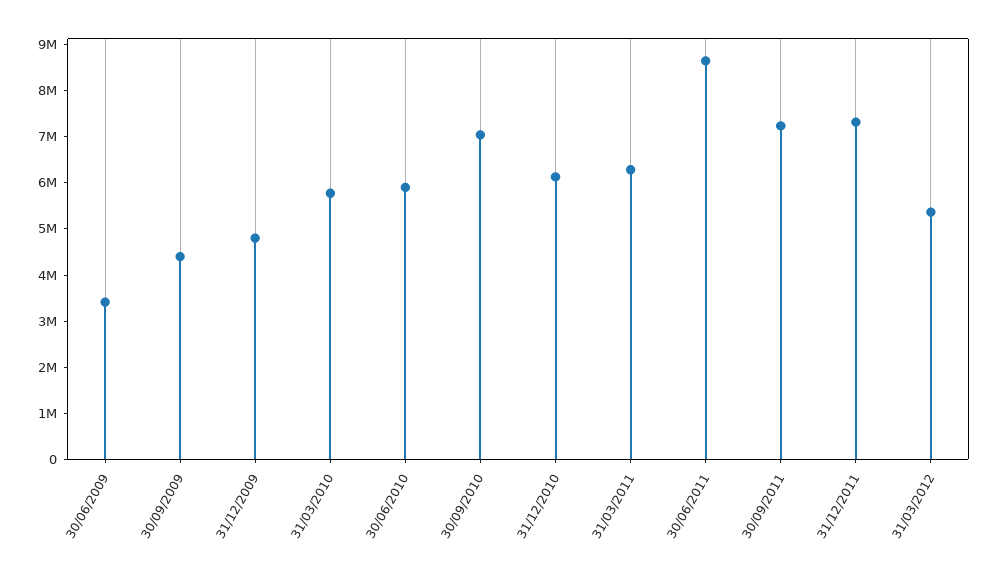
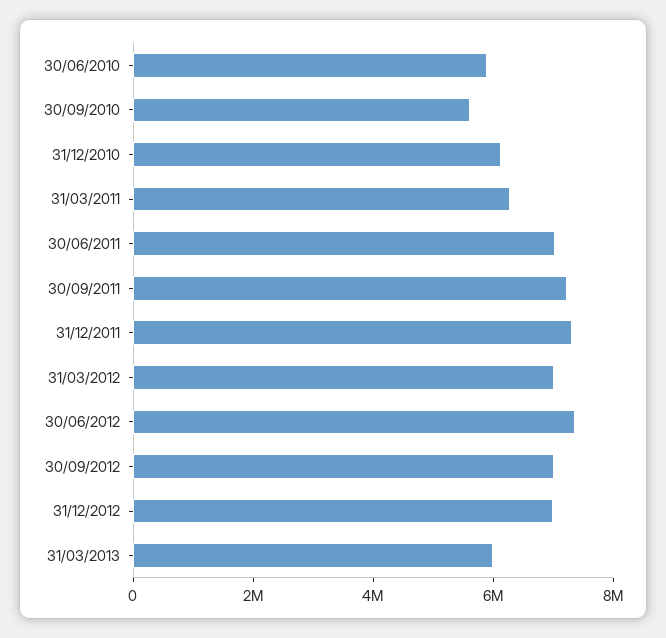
30/06/2009: 3400000 -> none
30/09/2009: 4400000 -> none
31/12/2009: 4800000 -> none
31/03/2010: 5800000 -> none
30/09/2010: 7000000 -> 5500000
30/06/2011: 8600000 -> 7000000
31/03/2012: 5400000 -> 7000000
30/06/2012: none -> 7500000
30/09/2012: none -> 7000000
31/12/2012: none -> 7000000
31/03/2013: none -> 6000000

